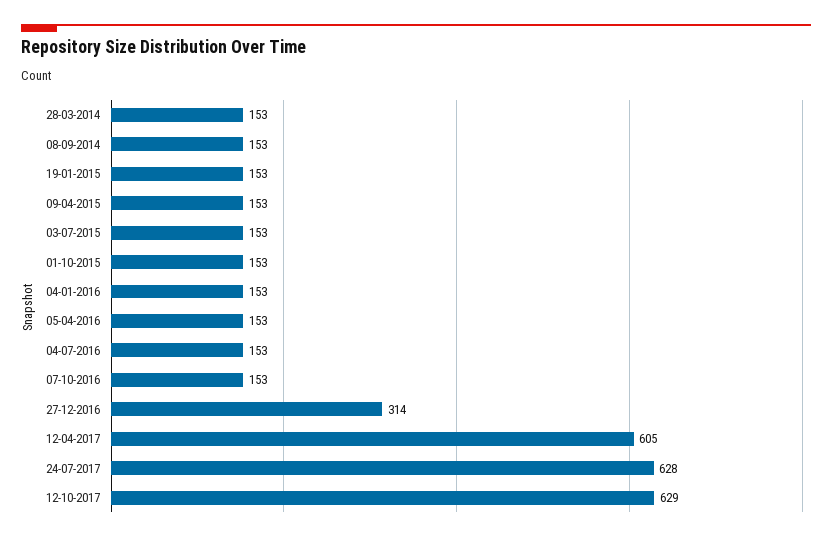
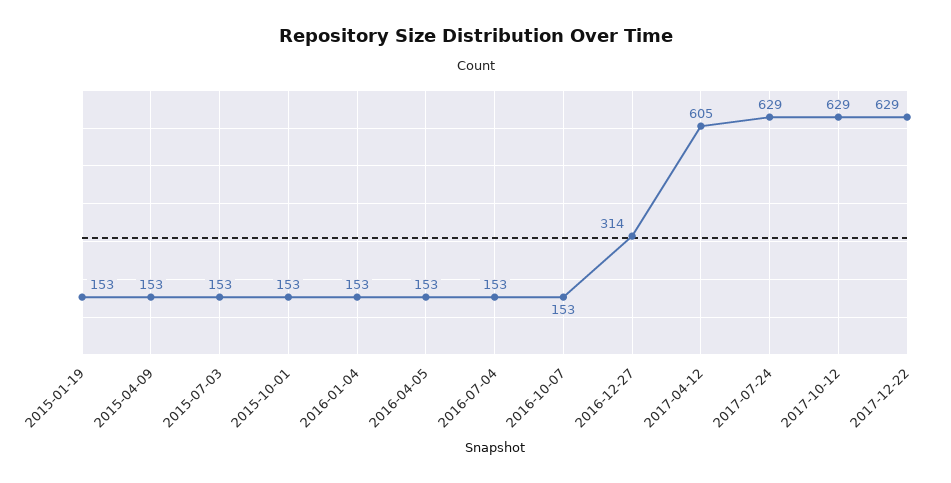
28-03-2014: 153 -> none
08-09-2014: 153 -> none
24-07-2017: 628 -> 629
2017-12-22: none -> 629

